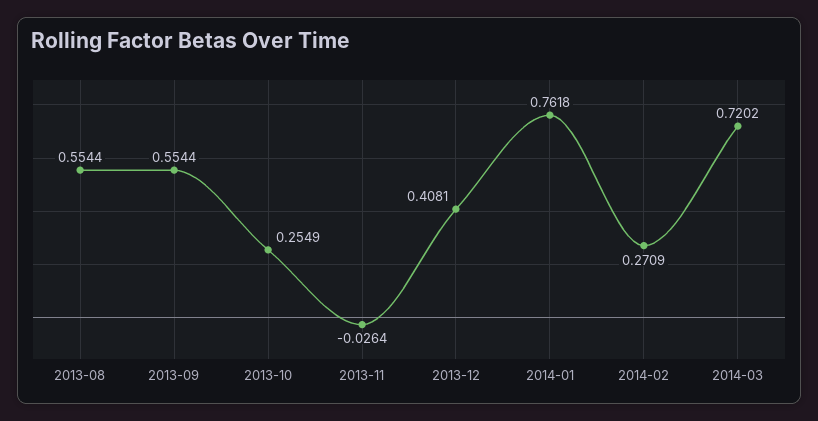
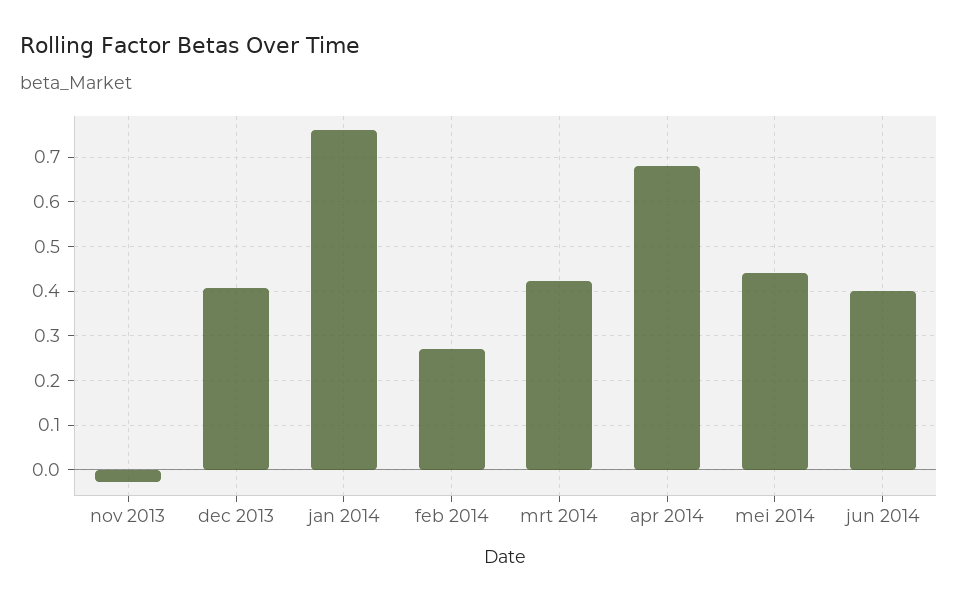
2013-08: 0.5544 -> none
2013-09: 0.5544 -> none
2013-10: 0.2549 -> none
2014-03: 0.7202 -> 0.42
apr 2014: none -> 0.68
mei 2014: none -> 0.44
jun 2014: none -> 0.4

